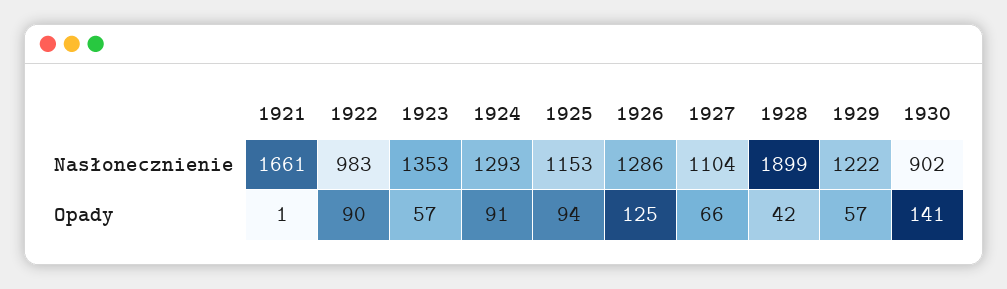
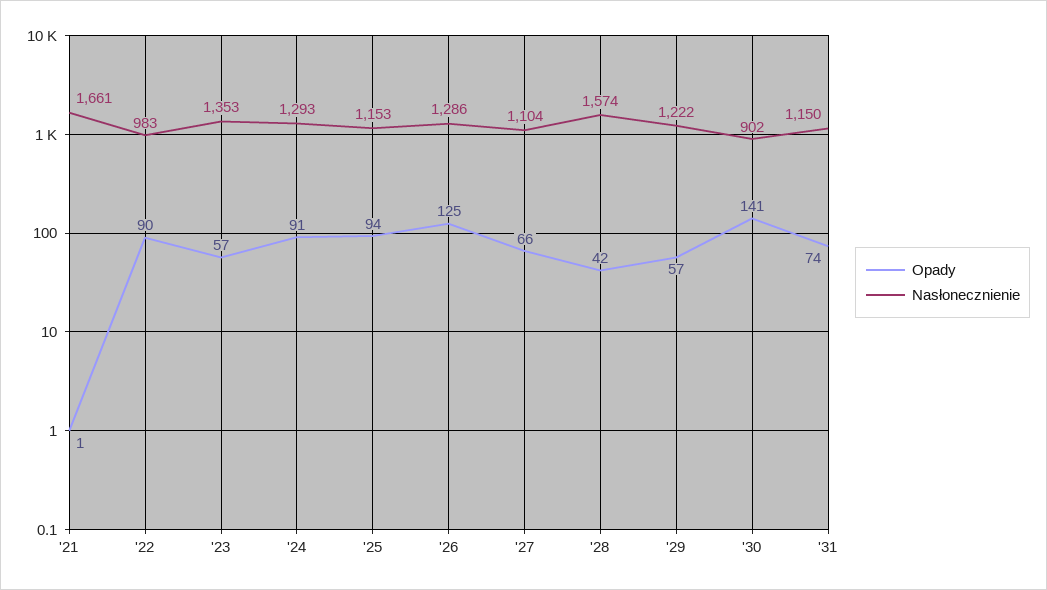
Nasłonecznienie, 1928: 1899 -> 1574
Opady, '31: none -> 74
Nasłonecznienie, '31: none -> 1150

